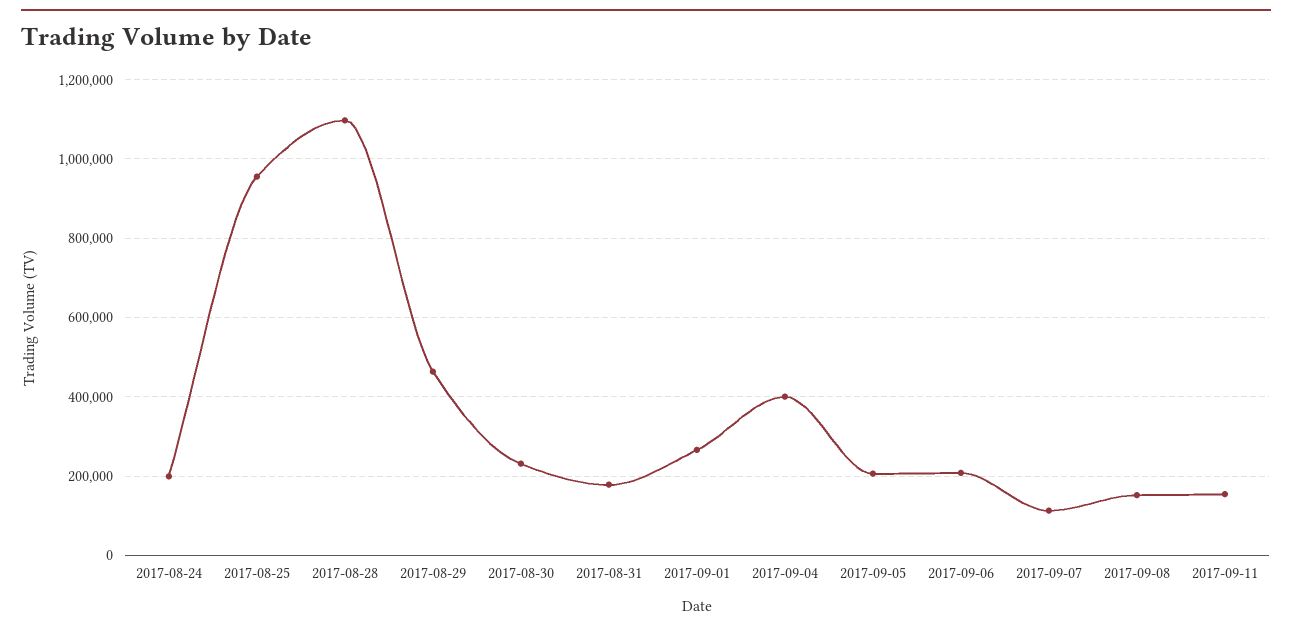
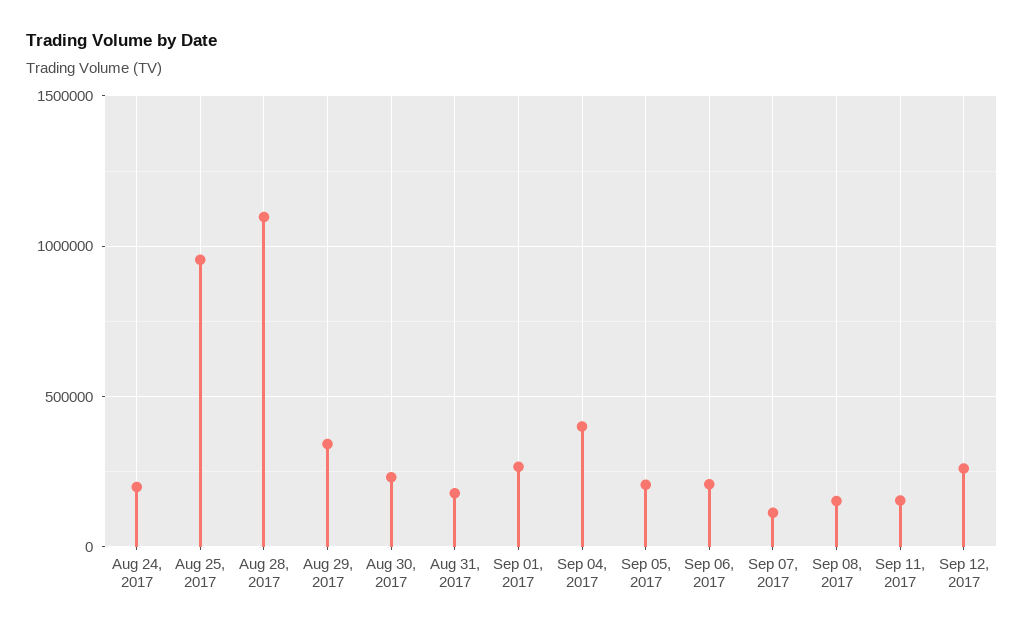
2017-08-29: 460000 -> 350000
Sep 12, 2017: none -> 250000

